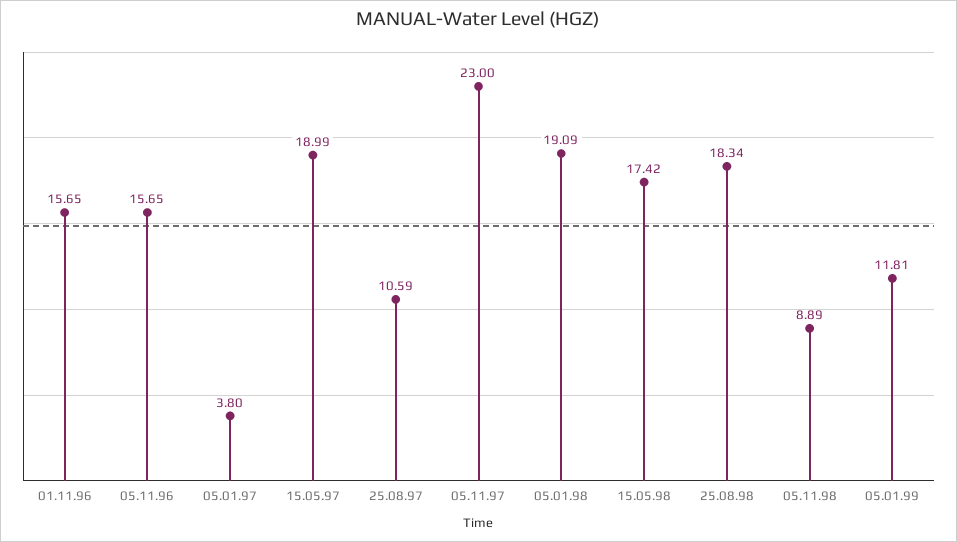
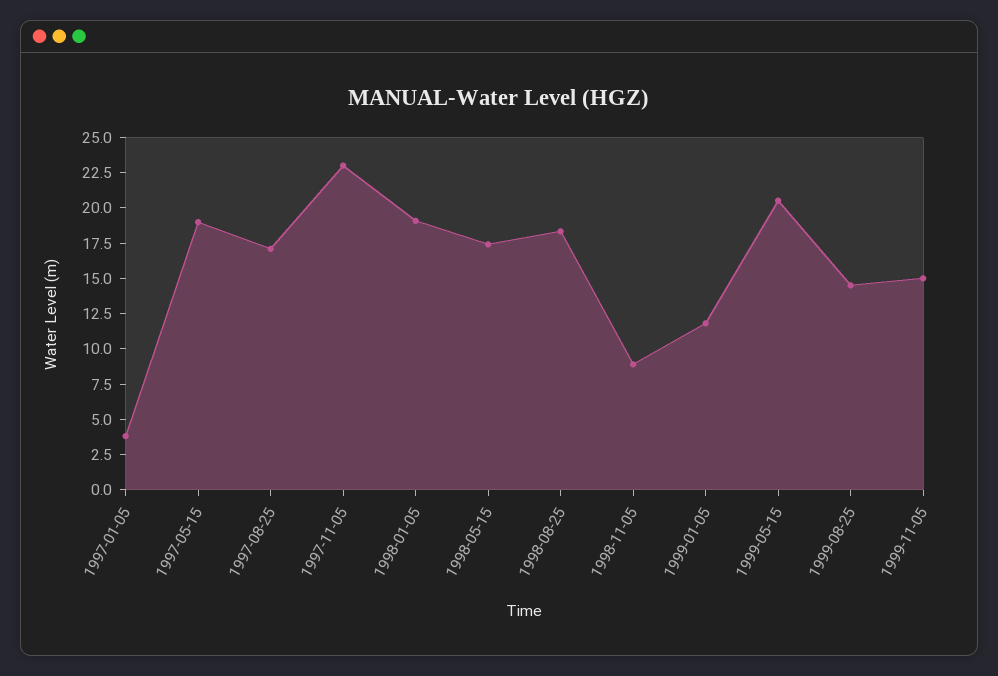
01.11.96: 15.65 -> none
05.11.96: 15.65 -> none
25.08.97: 10.59 -> 17.5
1999-05-15: none -> 20
1999-08-25: none -> 15
1999-11-05: none -> 15

